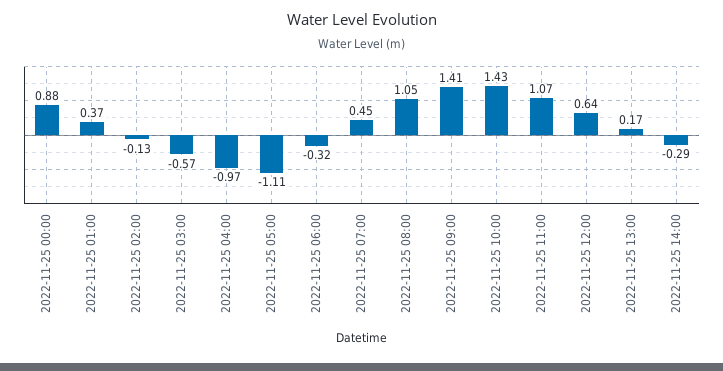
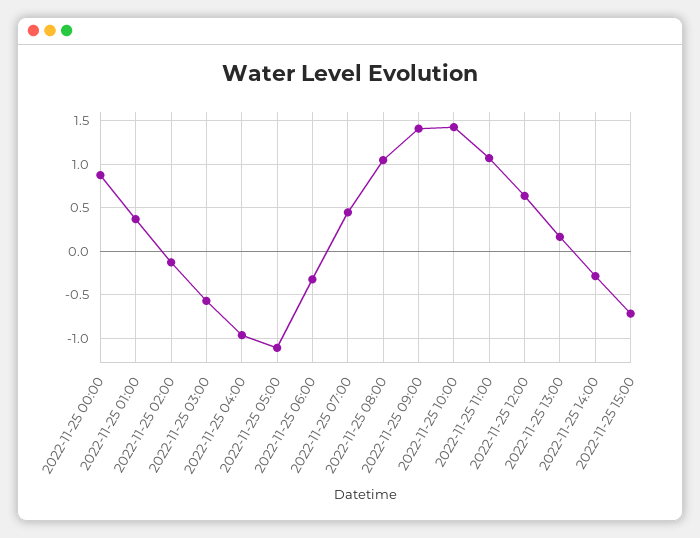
2022-11-25 15:00: none -> -0.7

